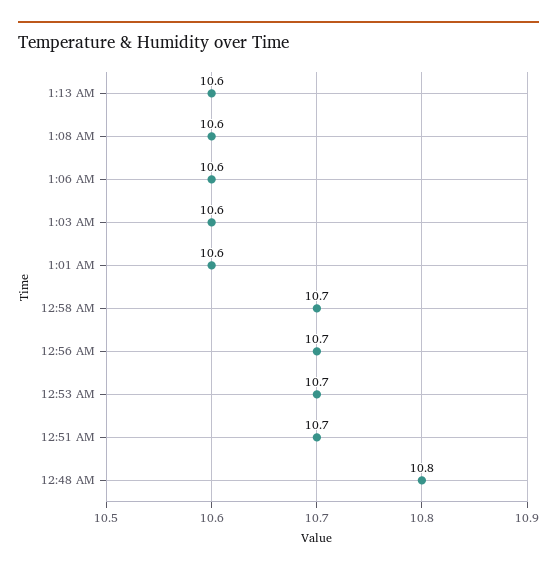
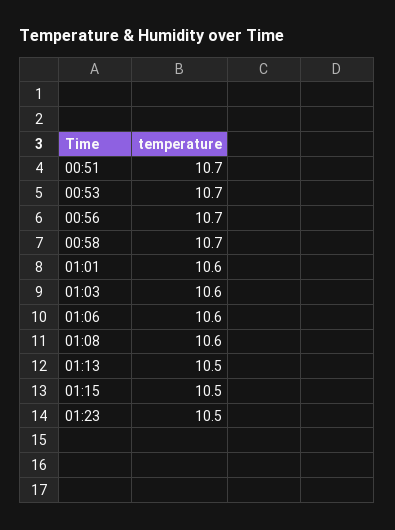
1:13 AM: 10.6 -> 10.5
12:48 AM: 10.8 -> none
01:15: none -> 10.5
01:23: none -> 10.5

